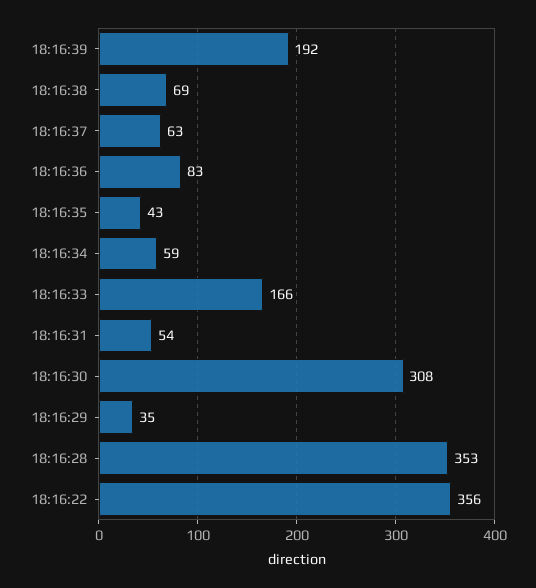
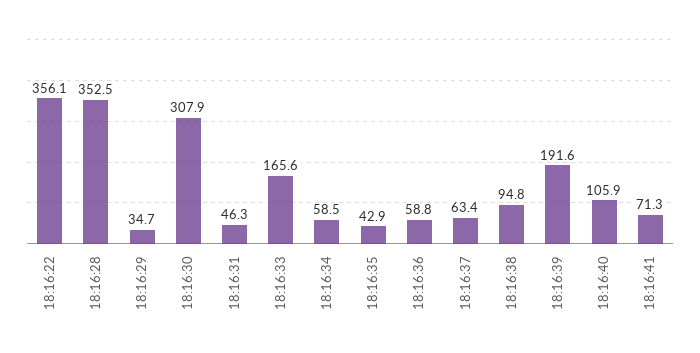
18:16:38: 69 -> 94.8
18:16:36: 83 -> 58.8
18:16:31: 54 -> 46.3
18:16:40: none -> 105.9
18:16:41: none -> 71.3

